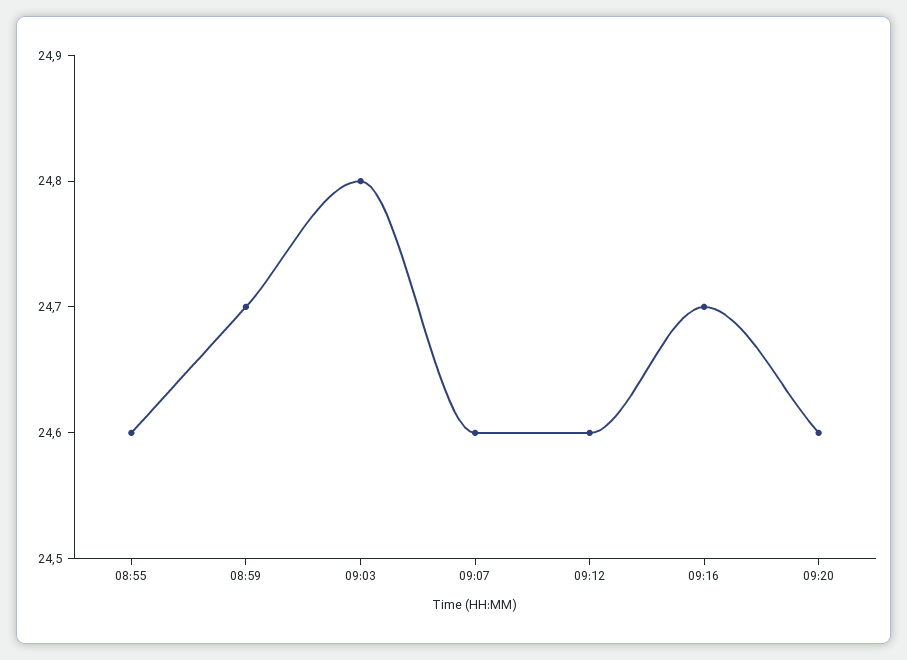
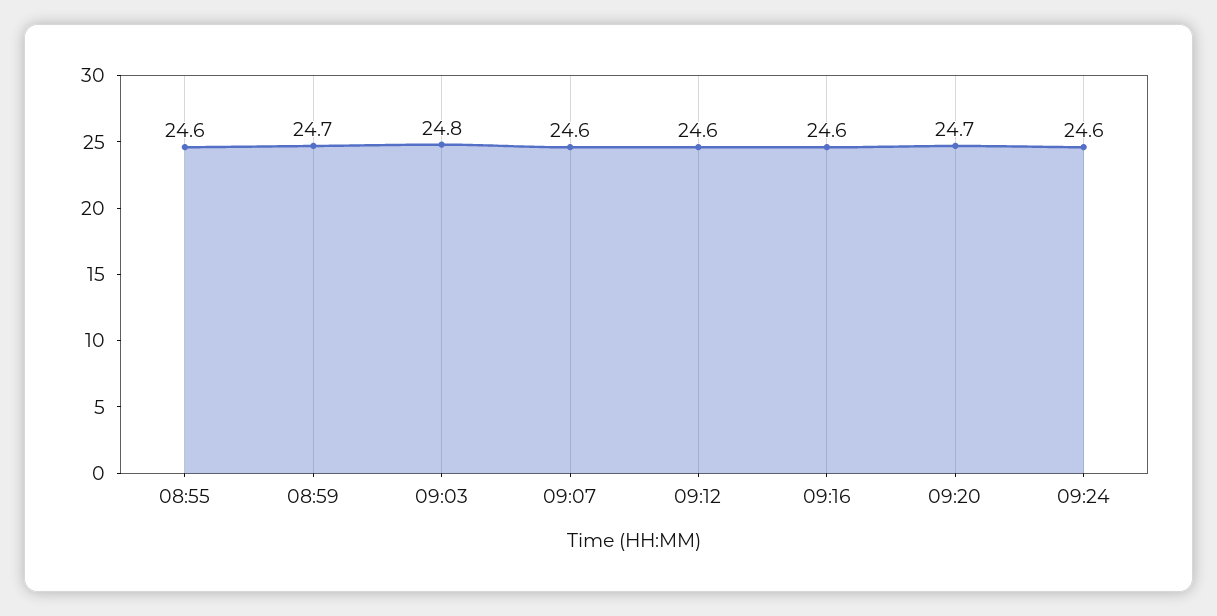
09:16: 24.7 -> 24.6
09:20: 24.6 -> 24.7
09:24: none -> 24.6

